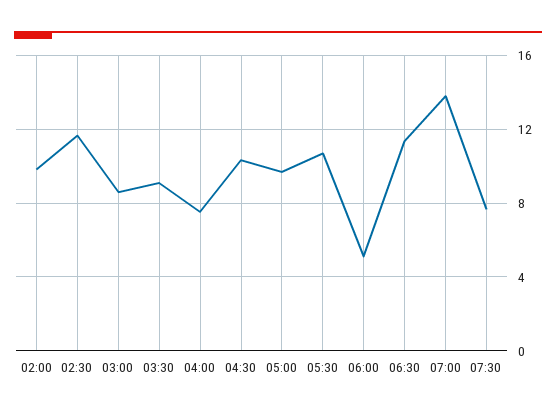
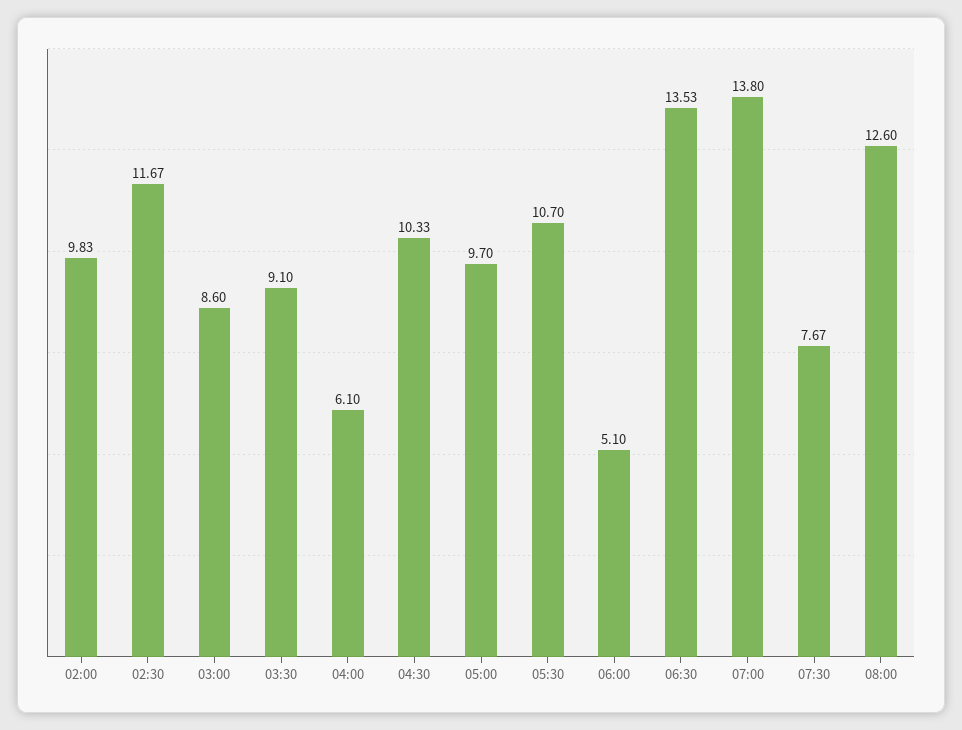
04:00: 7.5 -> 6.1
06:30: 11.5 -> 13.53
08:00: none -> 12.6

